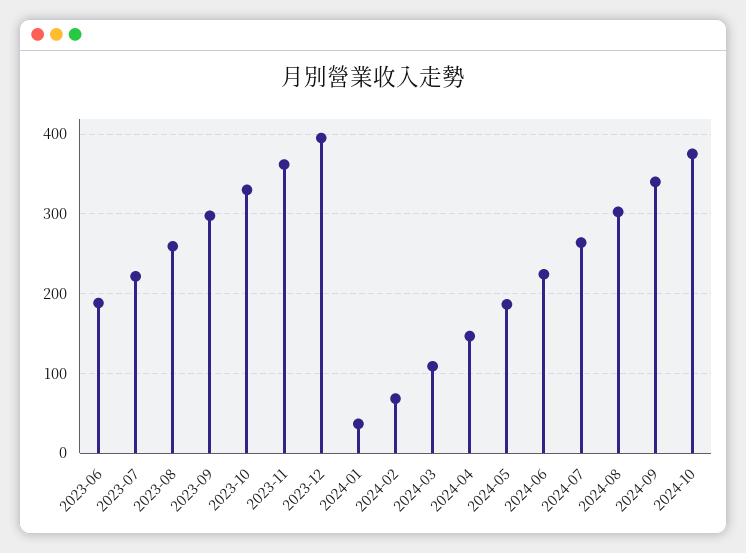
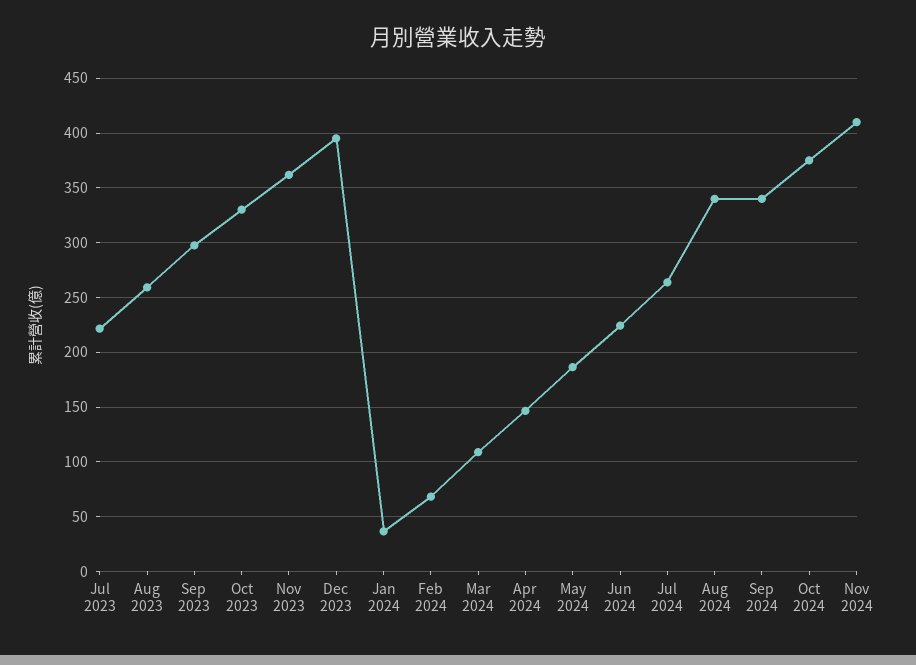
2023-06: 190 -> none
2024-08: 300 -> 340
Nov 2024: none -> 410

